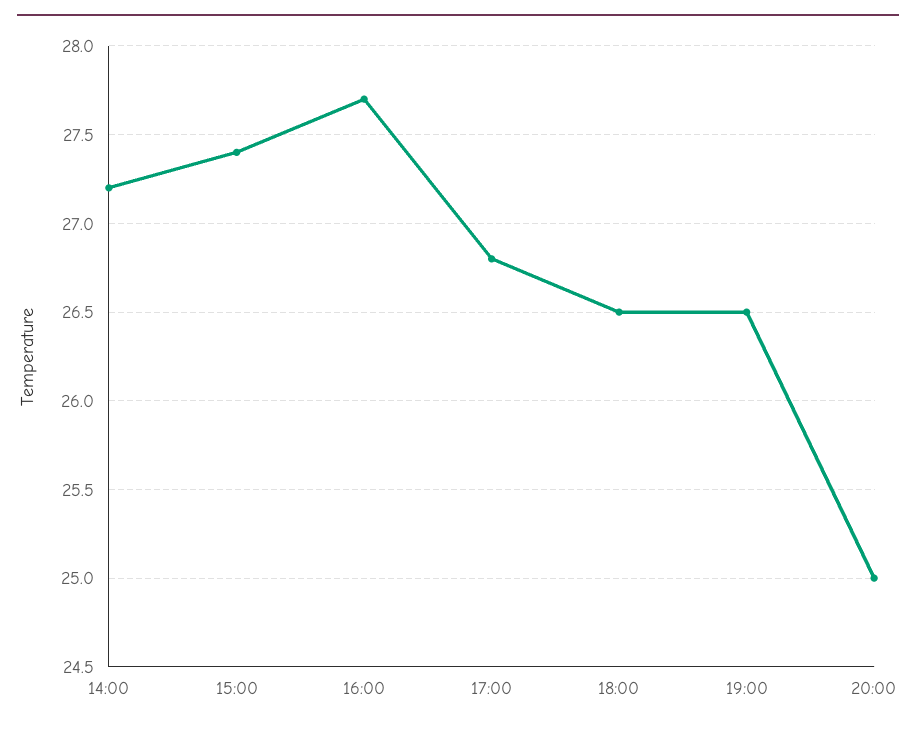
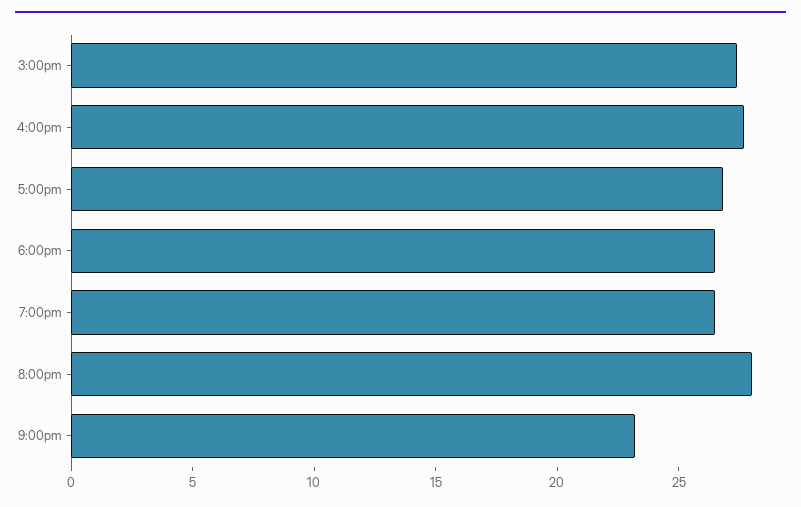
14:00: 27.2 -> none
20:00: 25 -> 28
9:00pm: none -> 23

